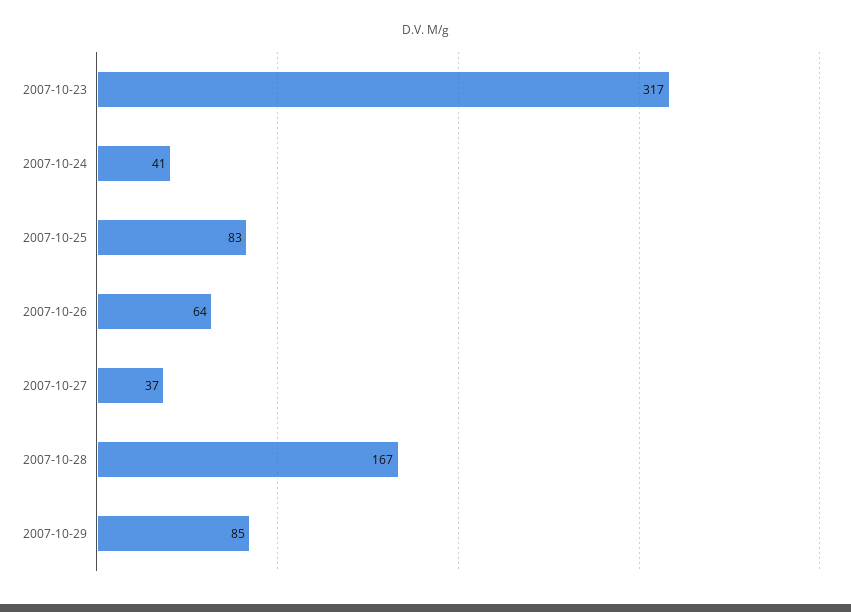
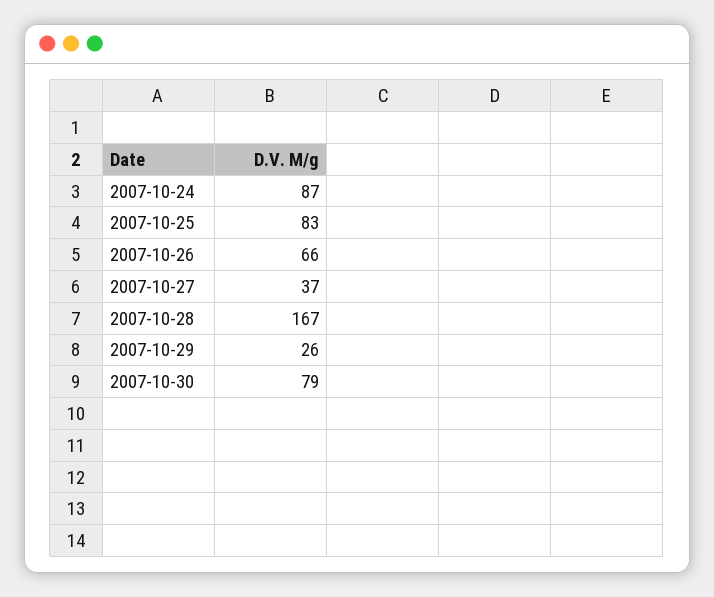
2007-10-23: 317 -> none
2007-10-24: 41 -> 87
2007-10-26: 64 -> 66
2007-10-29: 85 -> 26
2007-10-30: none -> 79

